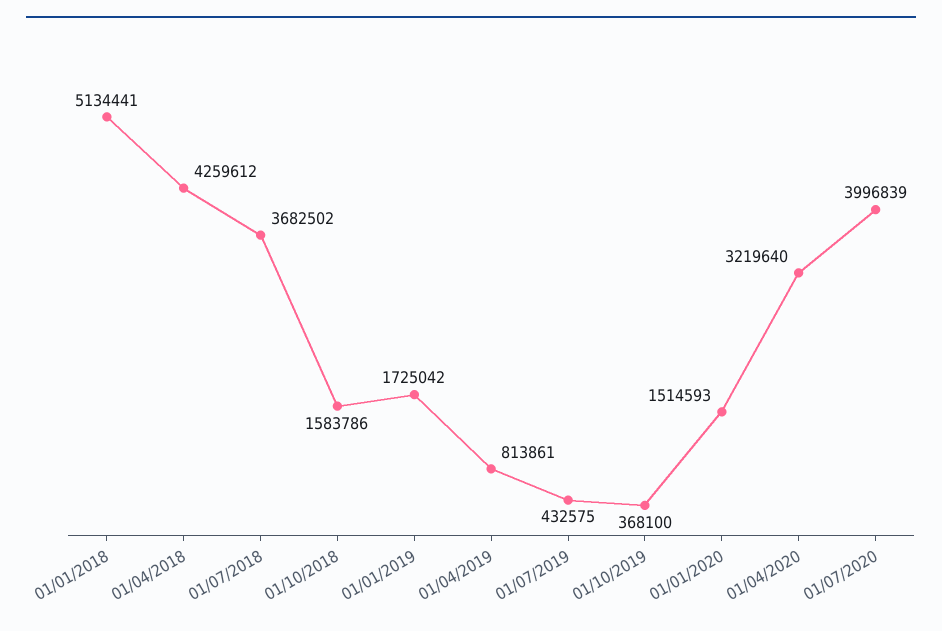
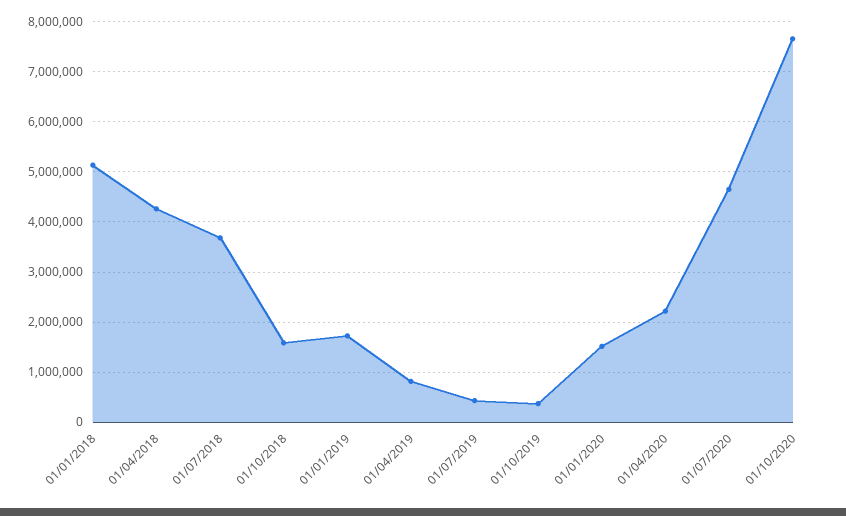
01/04/2020: 3219640 -> 2200000
01/07/2020: 3996839 -> 4600000
01/10/2020: none -> 7600000

